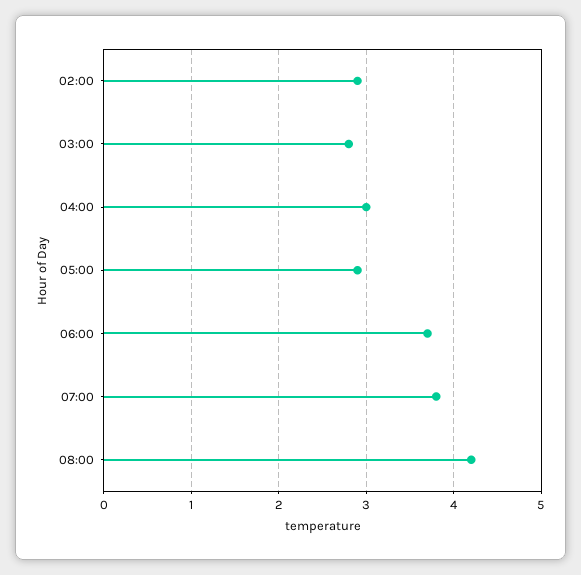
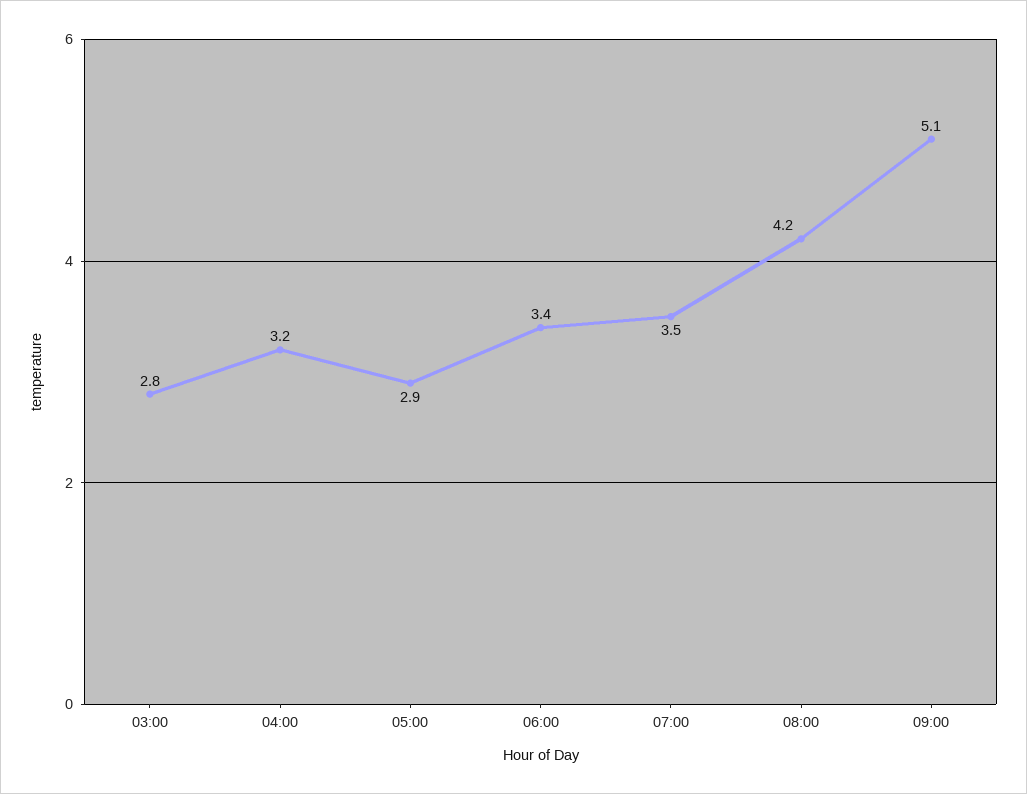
02:00: 2.9 -> none
04:00: 3 -> 3.2
06:00: 3.7 -> 3.4
07:00: 3.8 -> 3.5
09:00: none -> 5.1

